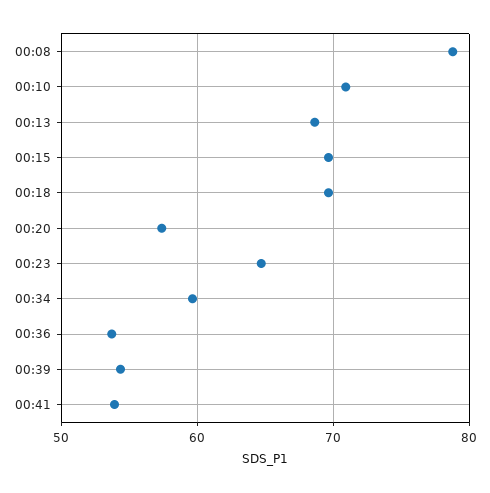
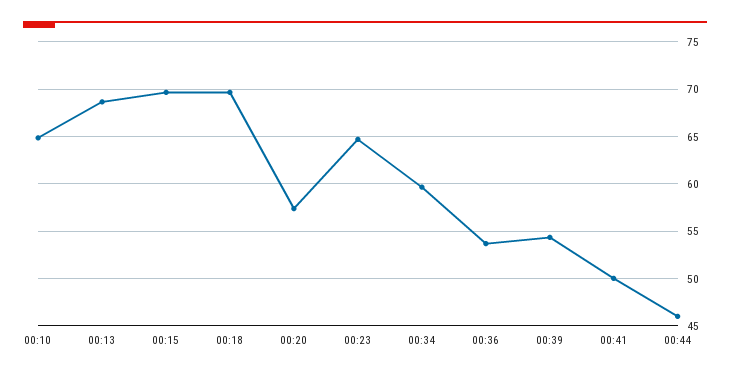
00:08: 79 -> none
00:10: 71 -> 65
00:41: 54 -> 50
00:44: none -> 46

